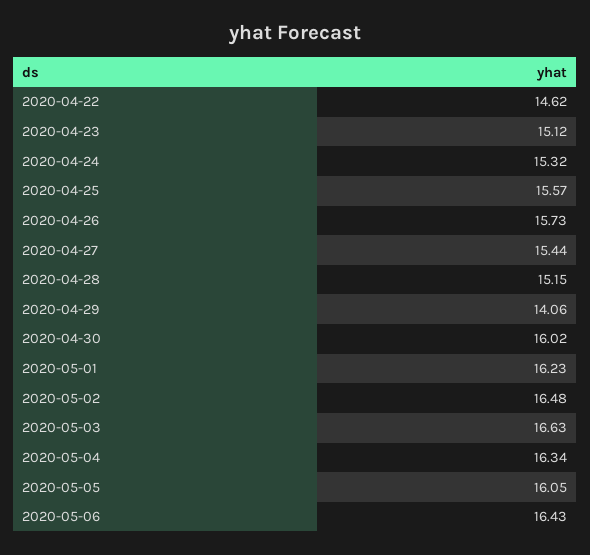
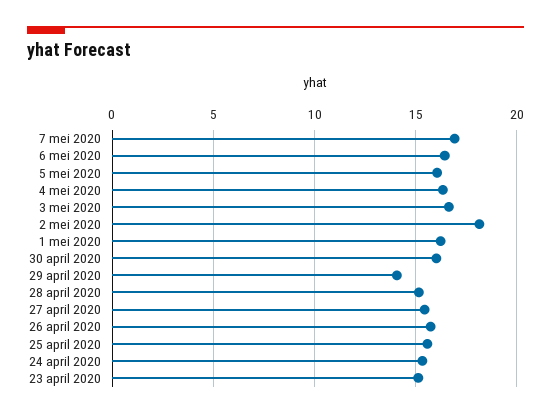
2020-04-22: 14.62 -> none
2020-05-02: 16.48 -> 18
7 mei 2020: none -> 17

